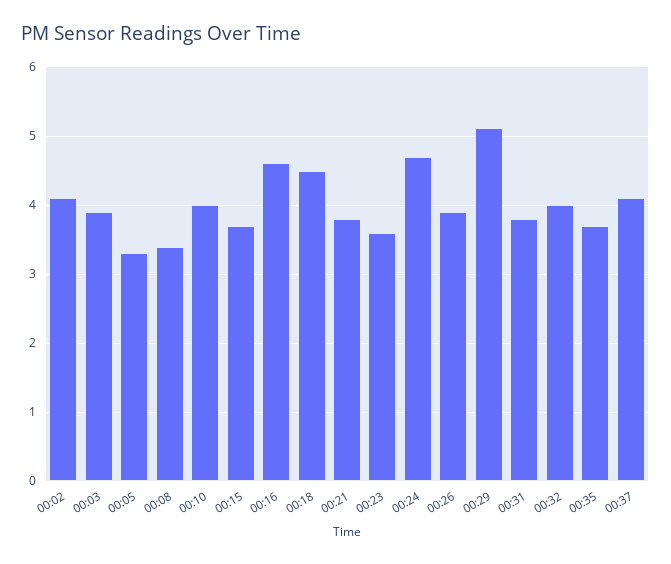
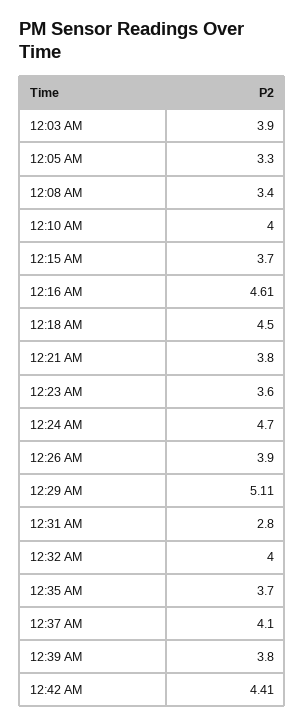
00:02: 4.1 -> none
00:31: 3.8 -> 2.8
12:39 AM: none -> 3.8
12:42 AM: none -> 4.41

